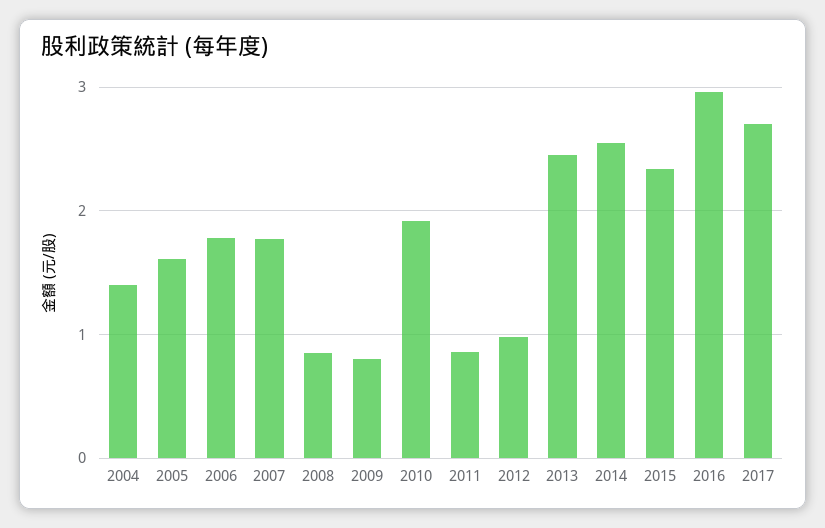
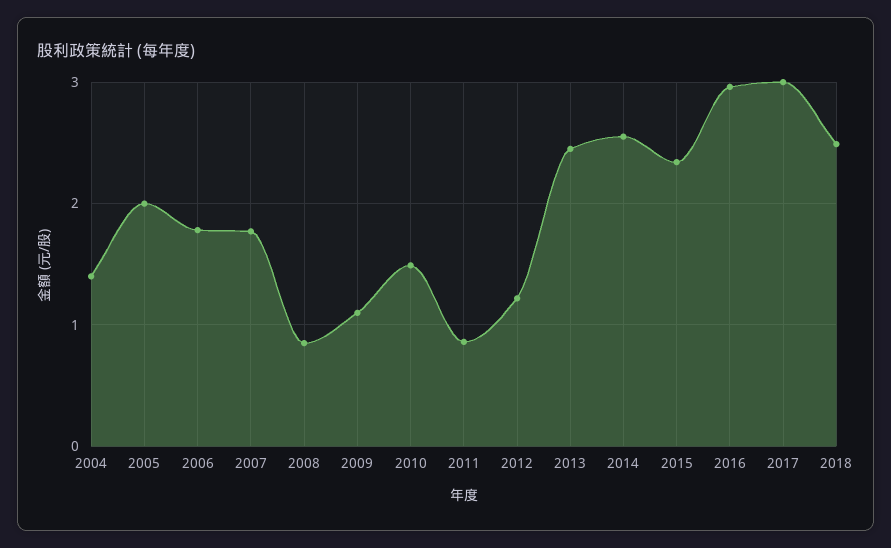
2005: 1.6 -> 2
2009: 0.8 -> 1.1
2010: 1.9 -> 1.5
2012: 1 -> 1.2
2017: 2.7 -> 3
2018: none -> 2.5

